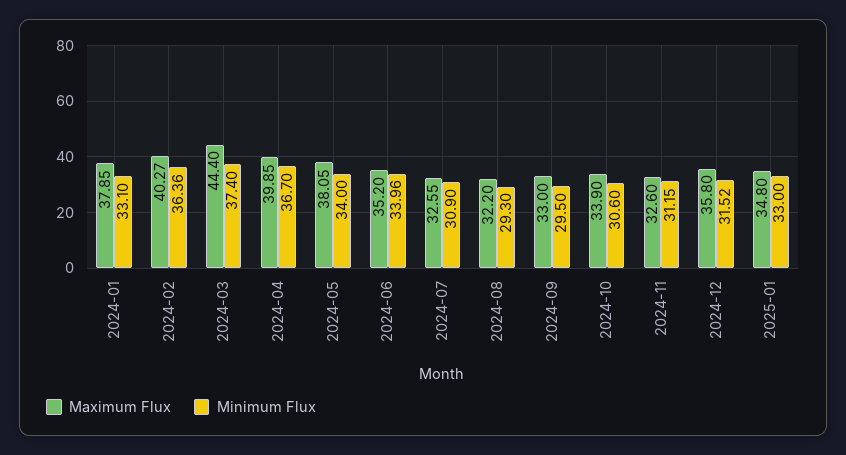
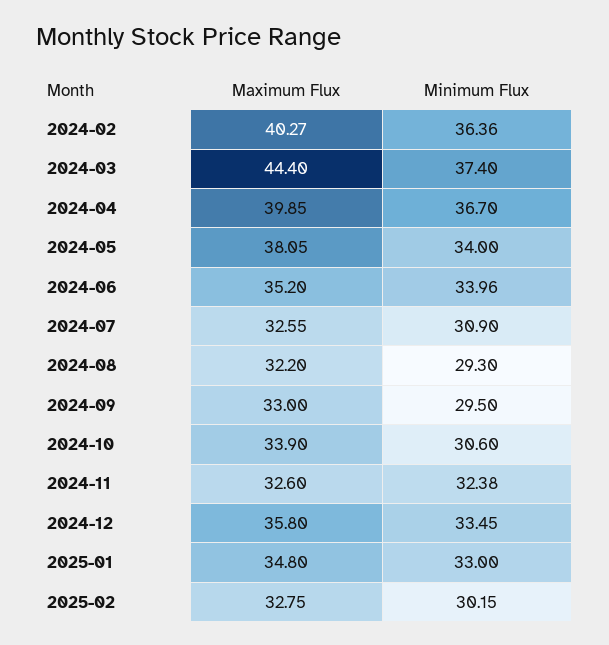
Maximum Flux, 2024-01: 37.85 -> none
Minimum Flux, 2024-01: 33.1 -> none
Minimum Flux, 2024-11: 31.15 -> 32.38
Minimum Flux, 2024-12: 31.52 -> 33.45
Maximum Flux, 2025-02: none -> 32.75
Minimum Flux, 2025-02: none -> 30.15

